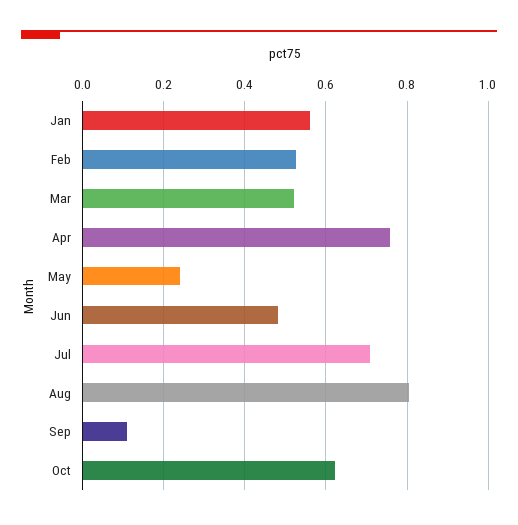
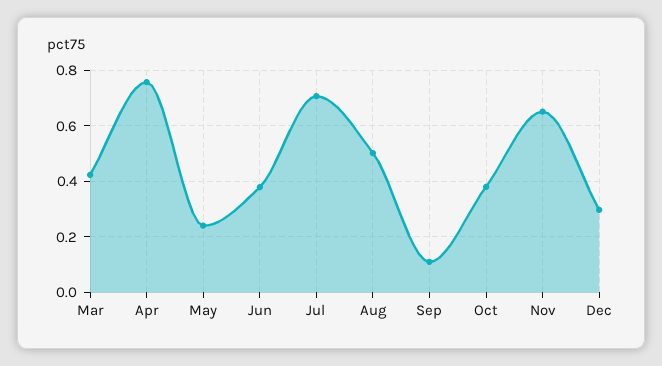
Jan: 0.56 -> none
Feb: 0.52 -> none
Mar: 0.52 -> 0.425
Jun: 0.48 -> 0.375
Aug: 0.8 -> 0.5
Oct: 0.62 -> 0.375
Nov: none -> 0.65
Dec: none -> 0.3

